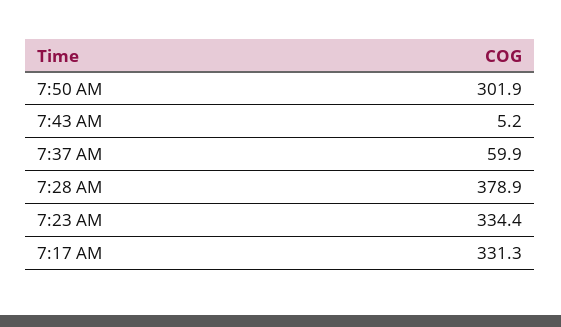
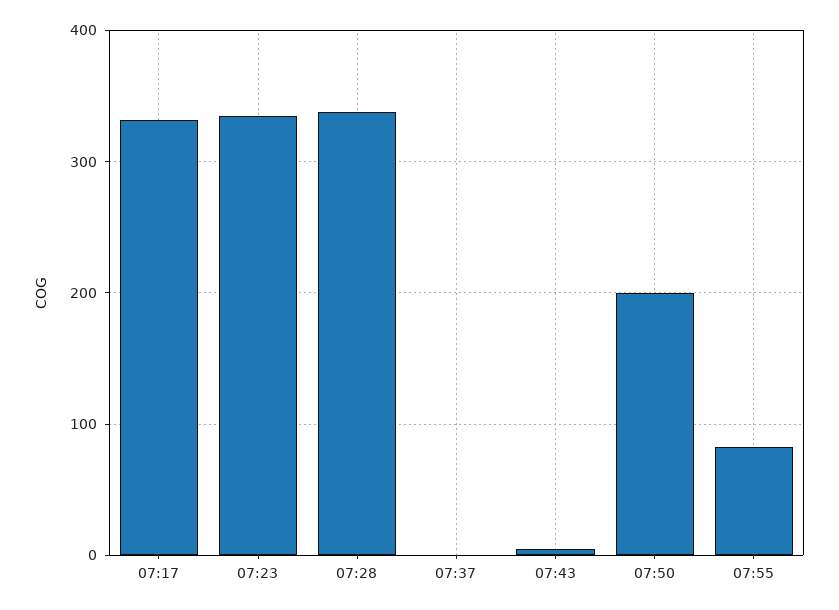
7:50 AM: 301.9 -> 200
7:37 AM: 59.9 -> 0
7:28 AM: 378.9 -> 340
07:55: none -> 80

